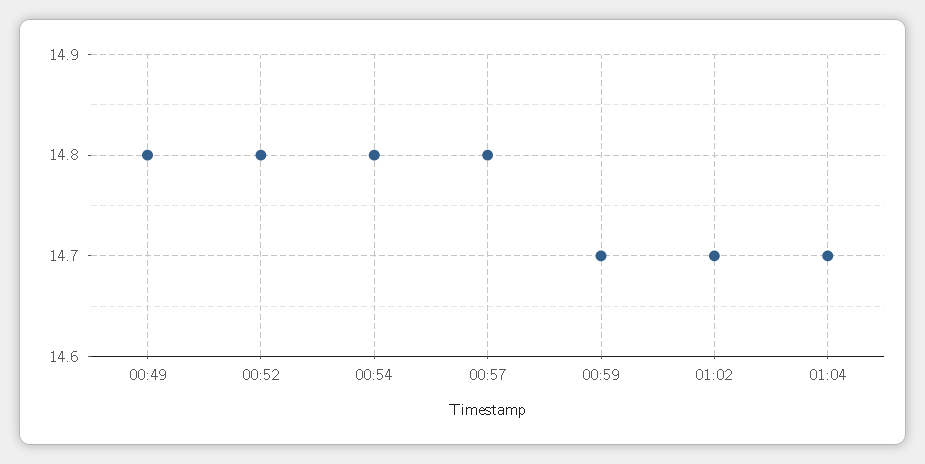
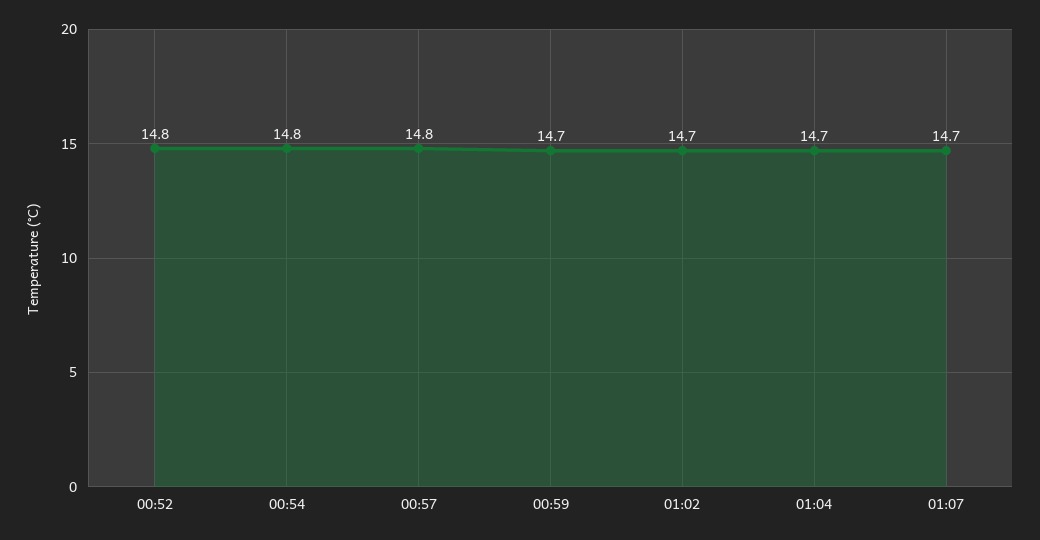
00:49: 14.8 -> none
01:07: none -> 14.7

